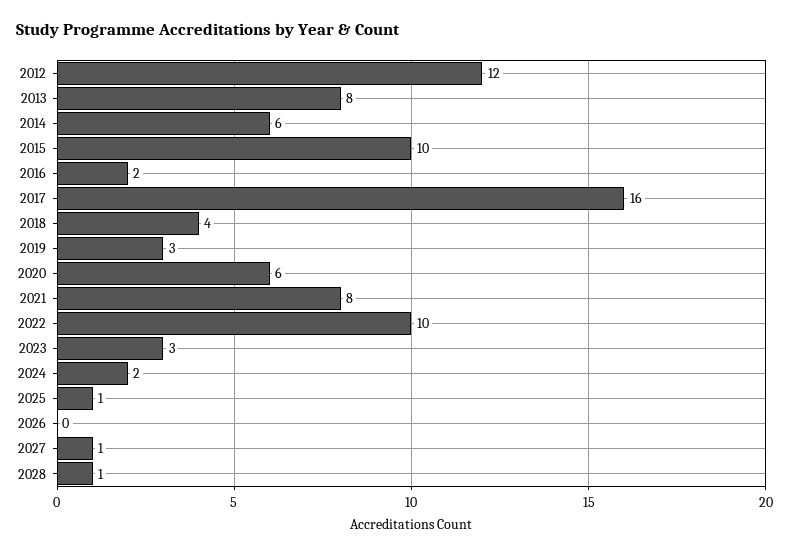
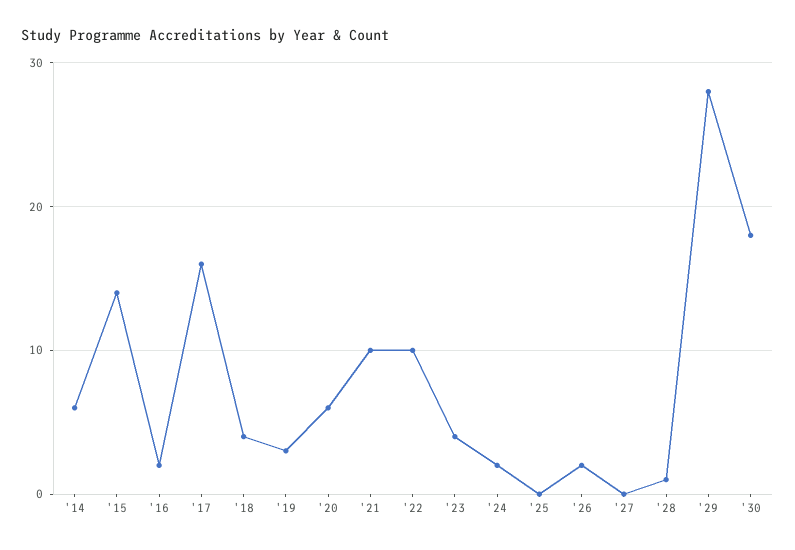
2012: 12 -> none
2013: 8 -> none
2015: 10 -> 14
2021: 8 -> 10
2023: 3 -> 4
2025: 1 -> 0
2026: 0 -> 2
2027: 1 -> 0
'29: none -> 28
'30: none -> 18

